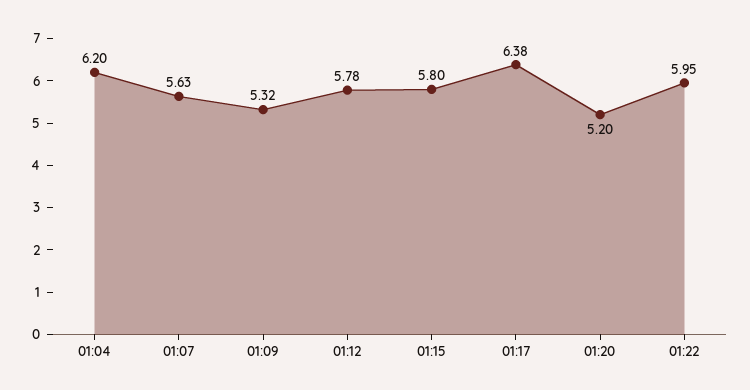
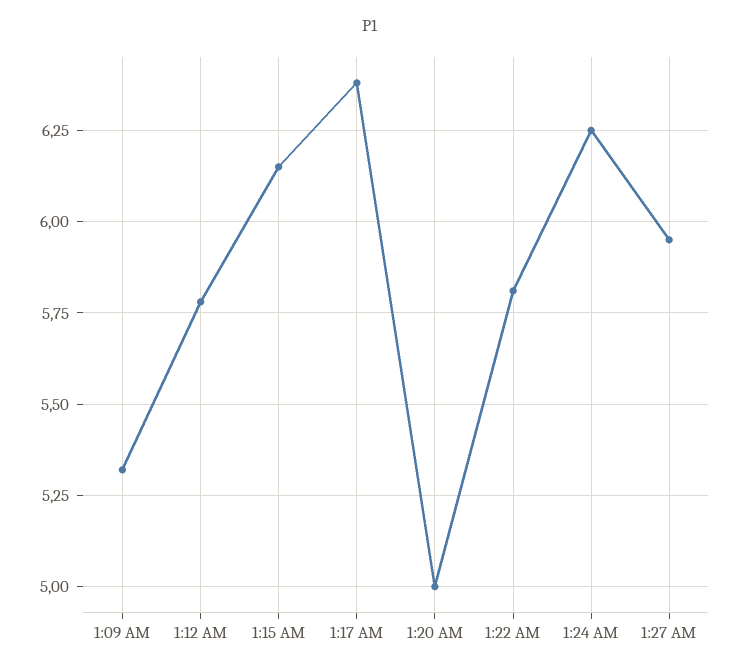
01:04: 6.2 -> none
01:07: 5.63 -> none
01:15: 5.8 -> 6.15
01:20: 5.2 -> 5
01:22: 5.95 -> 5.8
1:24 AM: none -> 6.25
1:27 AM: none -> 5.95

